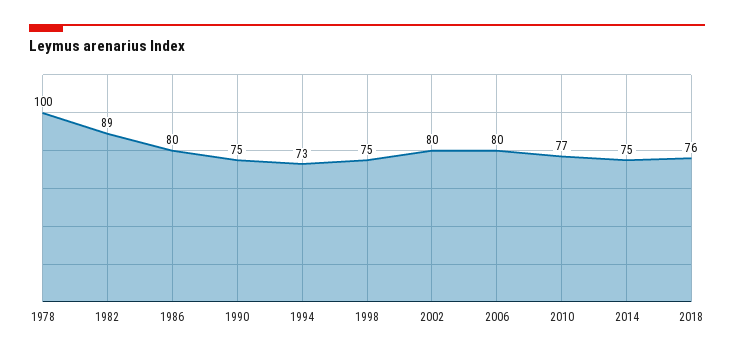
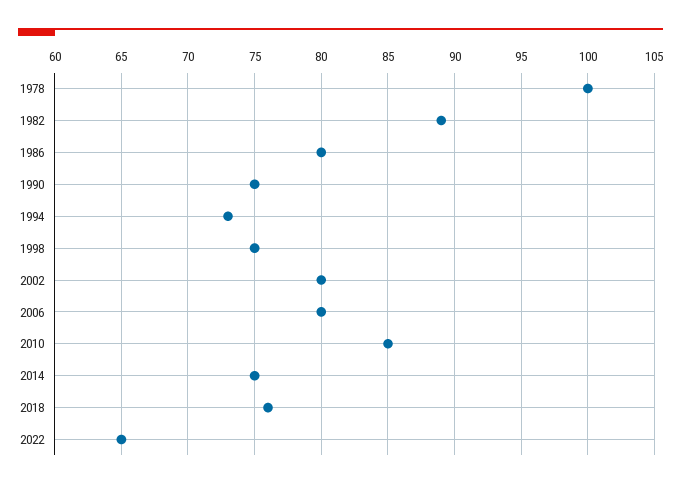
2010: 77 -> 85
2022: none -> 65

